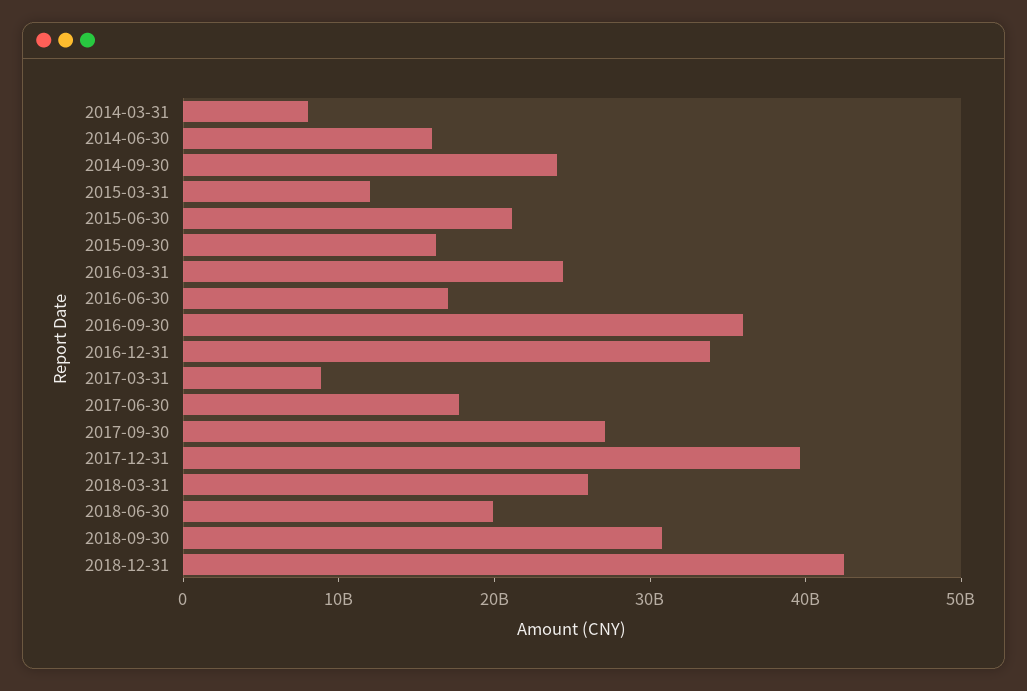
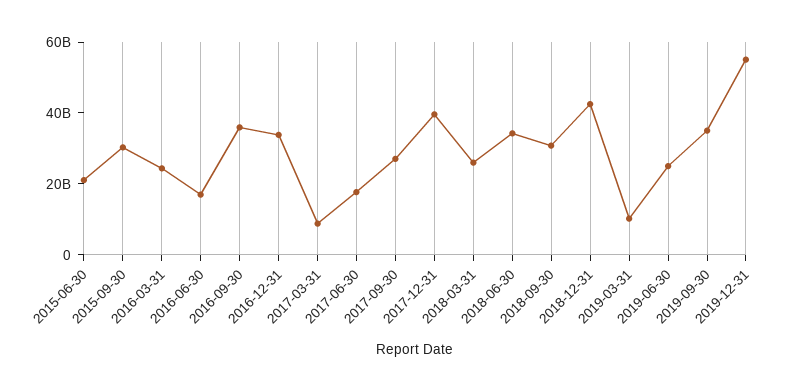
2014-03-31: 8000000000 -> none
2014-06-30: 16000000000 -> none
2014-09-30: 24000000000 -> none
2015-03-31: 12000000000 -> none
2015-09-30: 16000000000 -> 30000000000
2018-06-30: 20000000000 -> 35000000000
2019-03-31: none -> 10000000000
2019-06-30: none -> 25000000000
2019-09-30: none -> 35000000000
2019-12-31: none -> 55000000000

